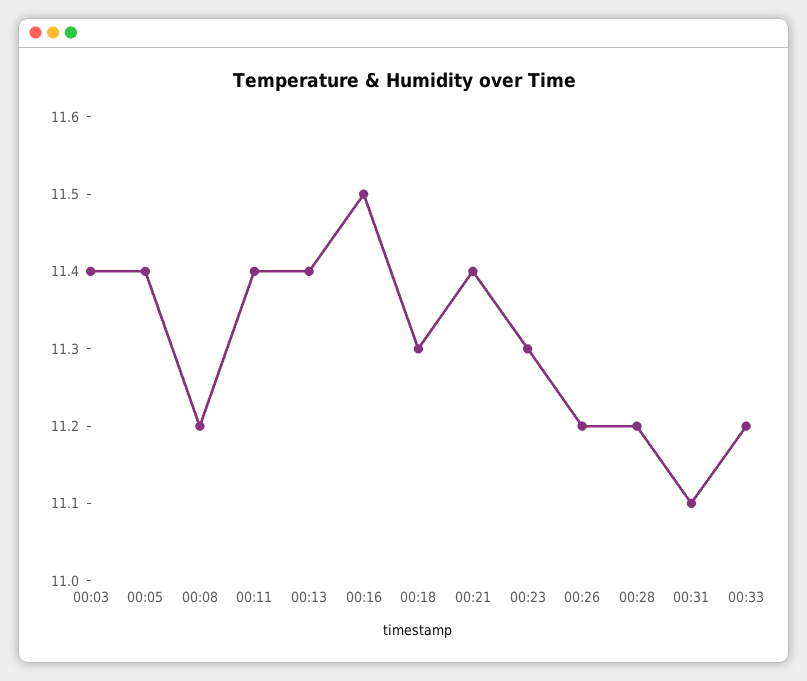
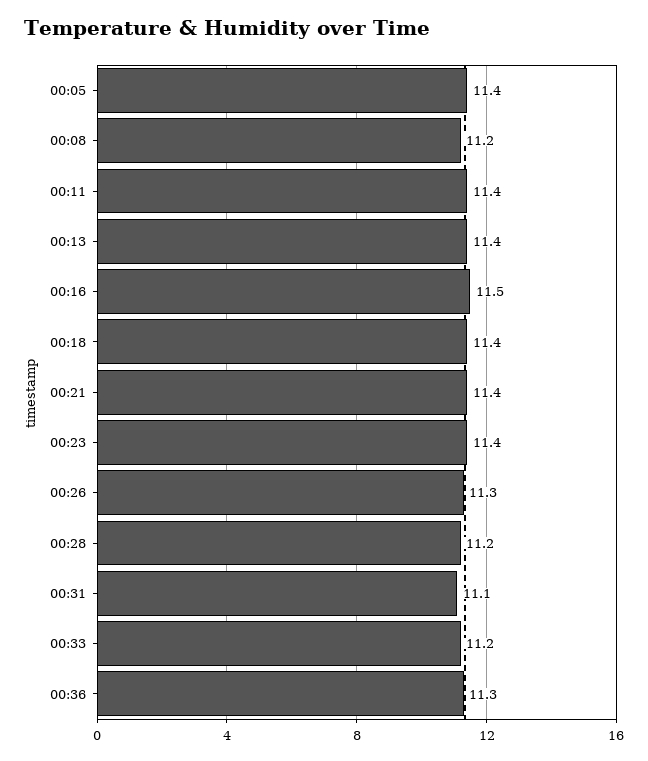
00:03: 11.4 -> none
00:18: 11.3 -> 11.4
00:23: 11.3 -> 11.4
00:26: 11.2 -> 11.3
00:36: none -> 11.3

